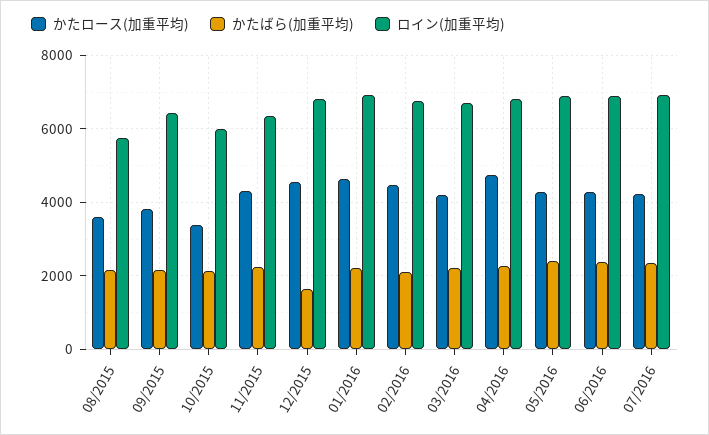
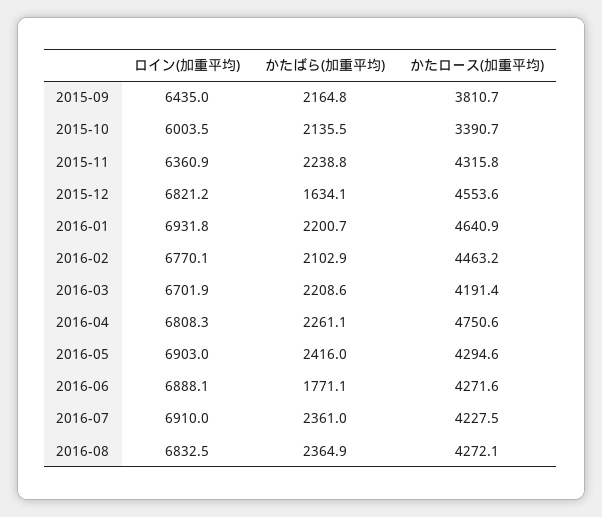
かたロース(加重平均), 08/2015: 3600 -> none
かたばら(加重平均), 08/2015: 2200 -> none
ロイン(加重平均), 08/2015: 5800 -> none
かたばら(加重平均), 06/2016: 2400 -> 1771.1
ロイン(加重平均), 2016-08: none -> 6832.5
かたばら(加重平均), 2016-08: none -> 2364.9
かたロース(加重平均), 2016-08: none -> 4272.1

